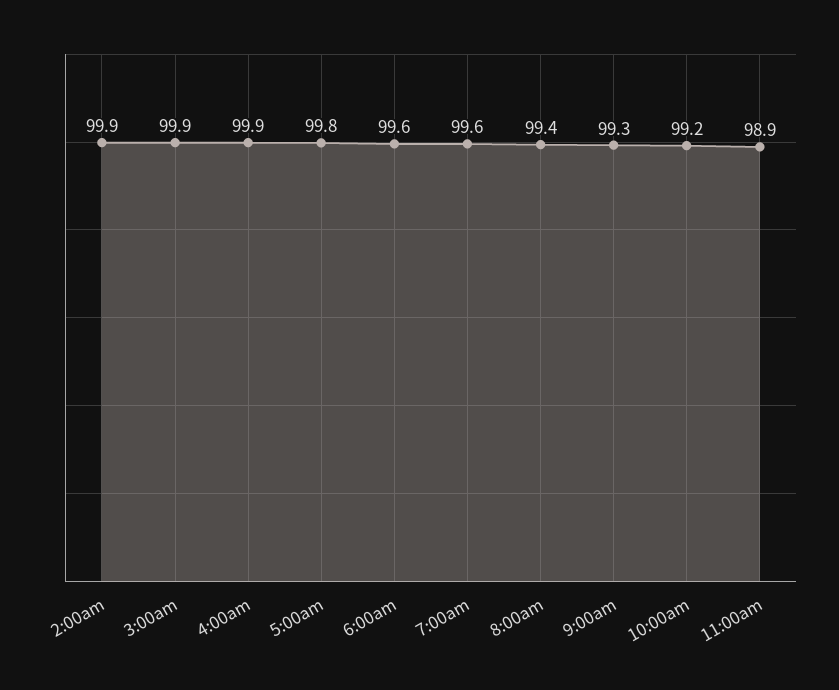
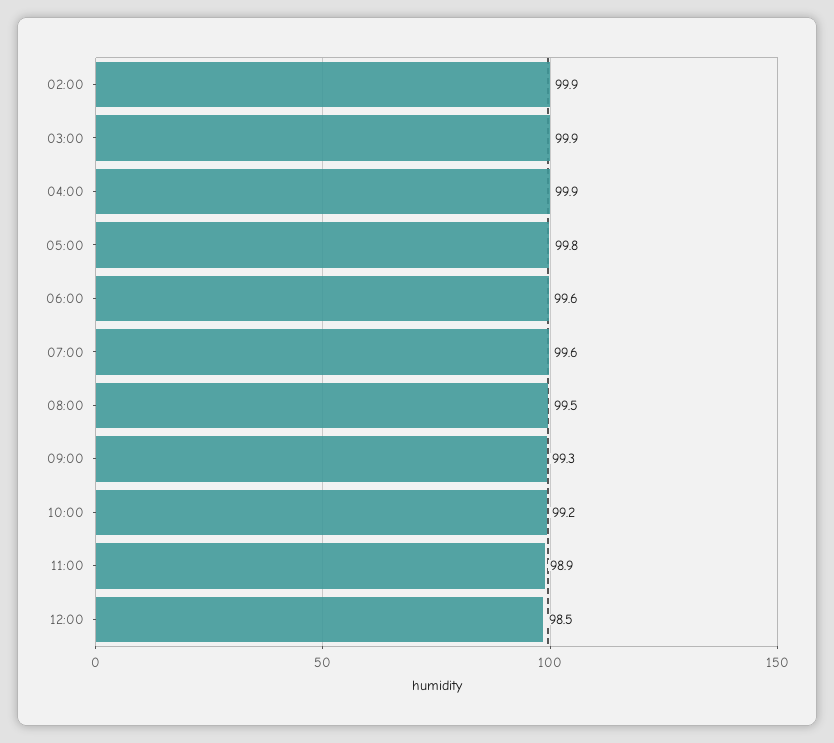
8:00am: 99.4 -> 99.5
12:00: none -> 98.5

